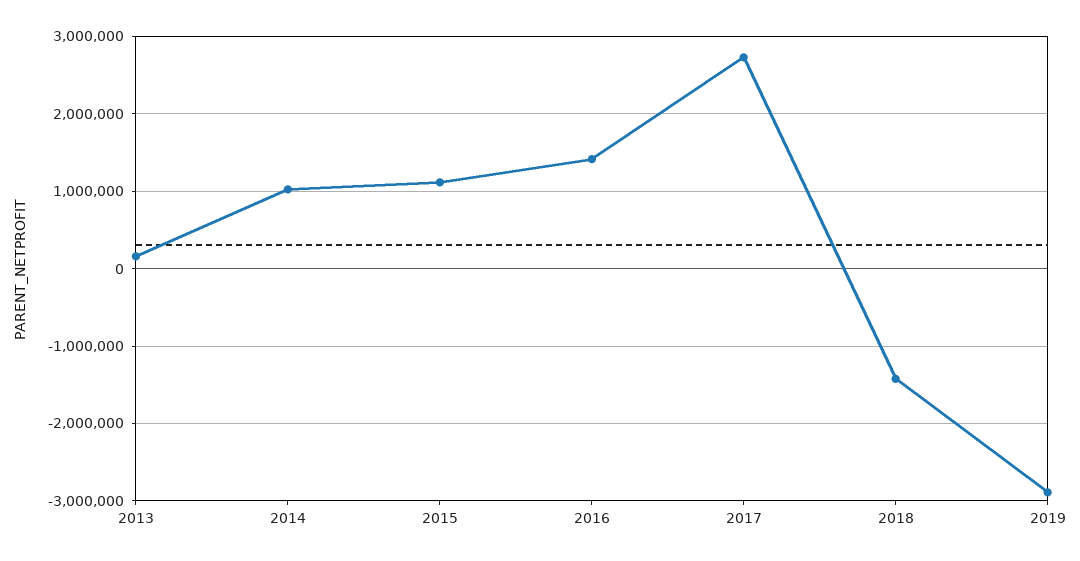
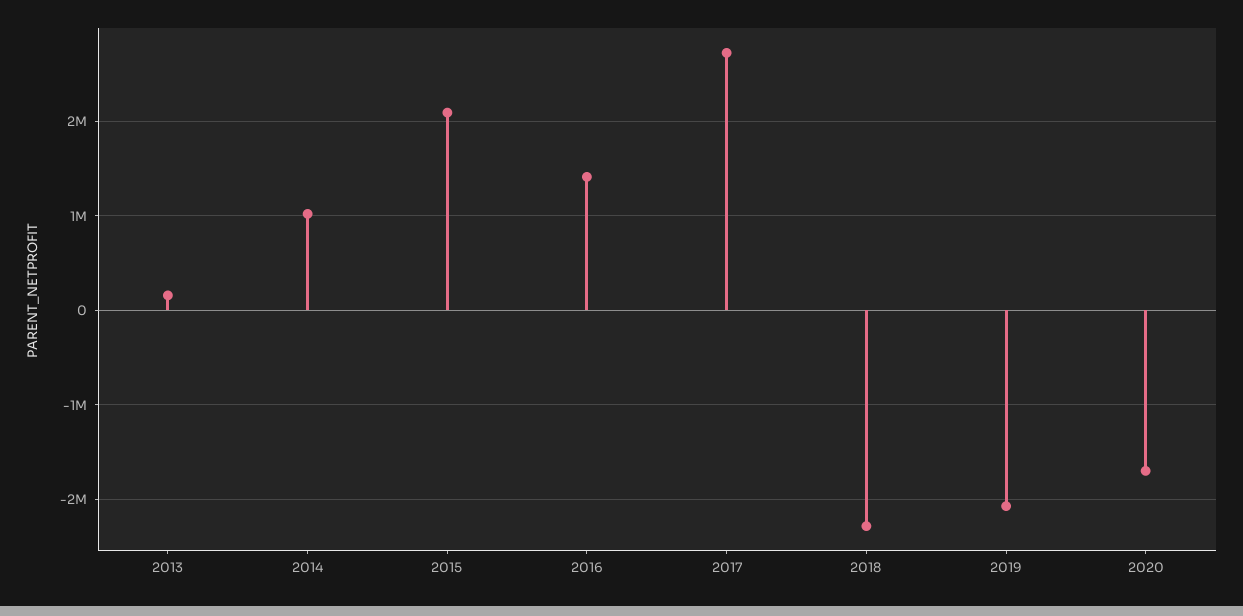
2015: 1100000 -> 2100000
2018: -1400000 -> -2300000
2019: -2900000 -> -2100000
2020: none -> -1700000

